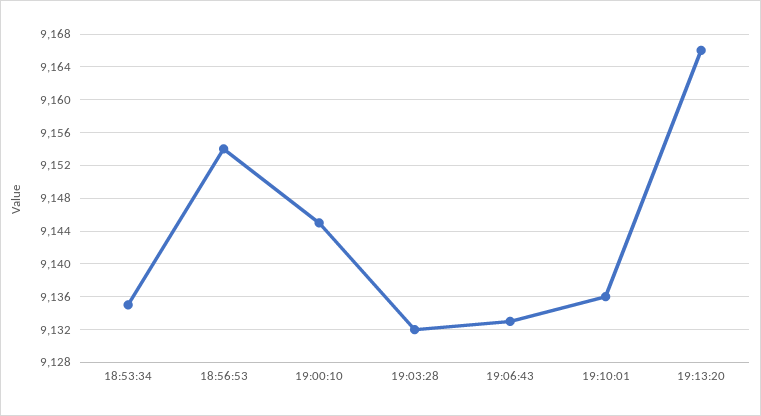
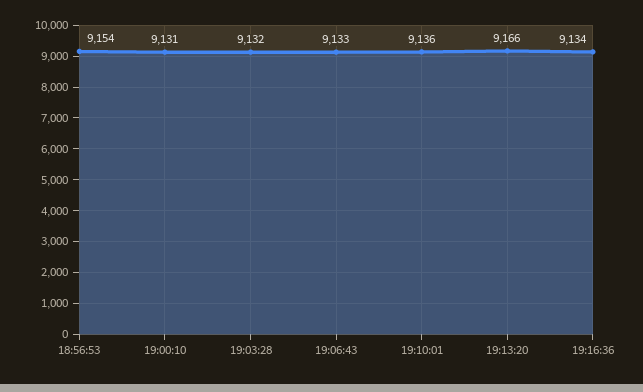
18:53:34: 9135 -> none
19:00:10: 9145 -> 9131
19:16:36: none -> 9134

